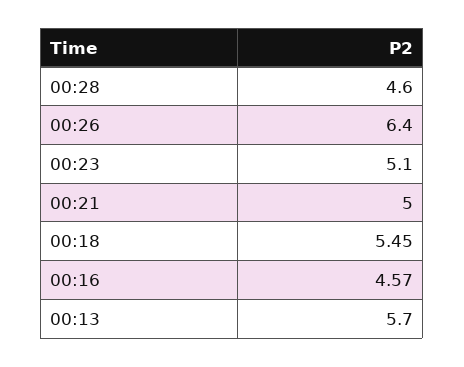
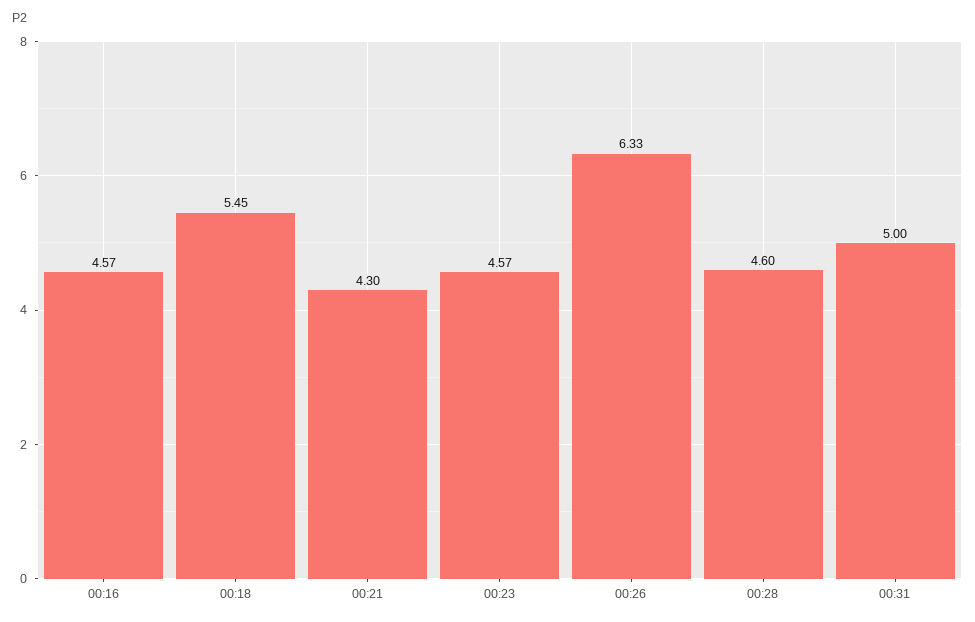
00:26: 6.4 -> 6.33
00:23: 5.1 -> 4.57
00:21: 5 -> 4.3
00:13: 5.7 -> none
00:31: none -> 5

